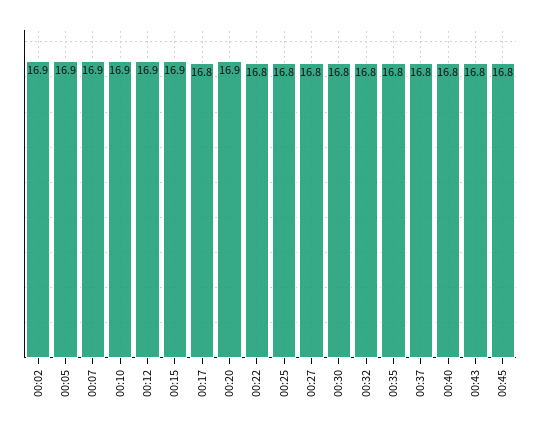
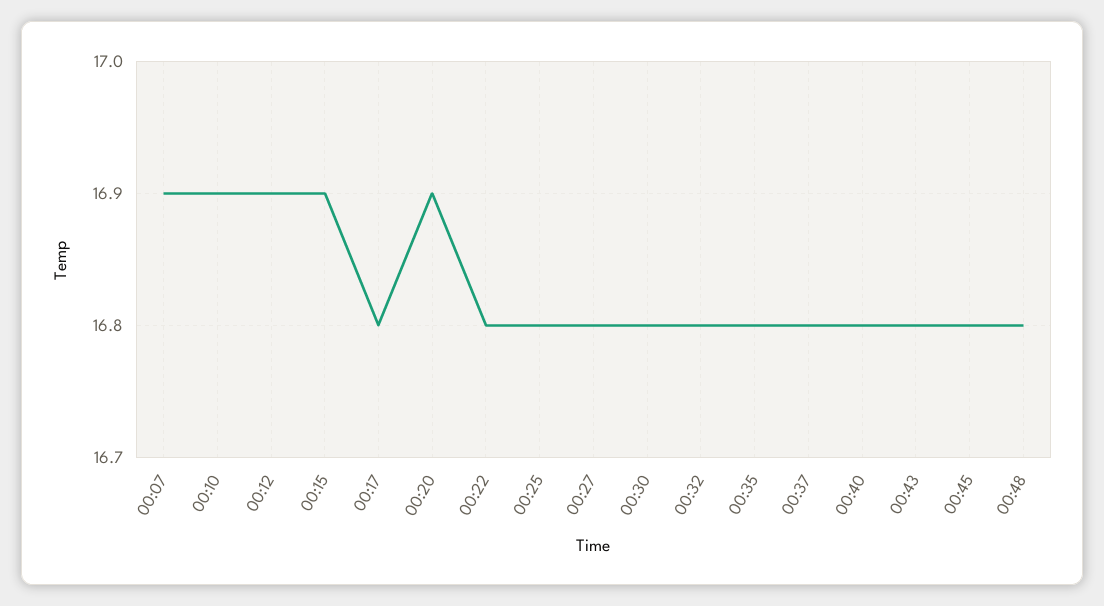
00:02: 16.9 -> none
00:05: 16.9 -> none
00:48: none -> 16.8

